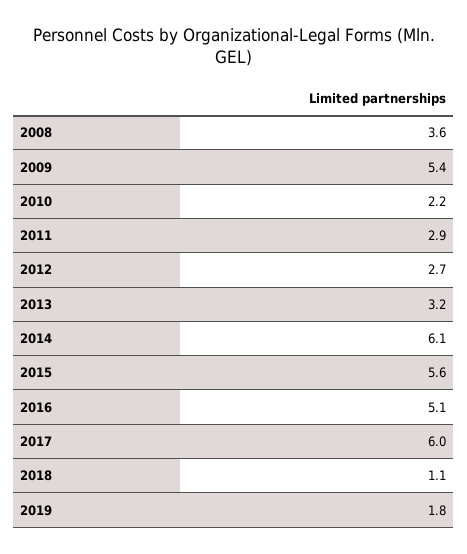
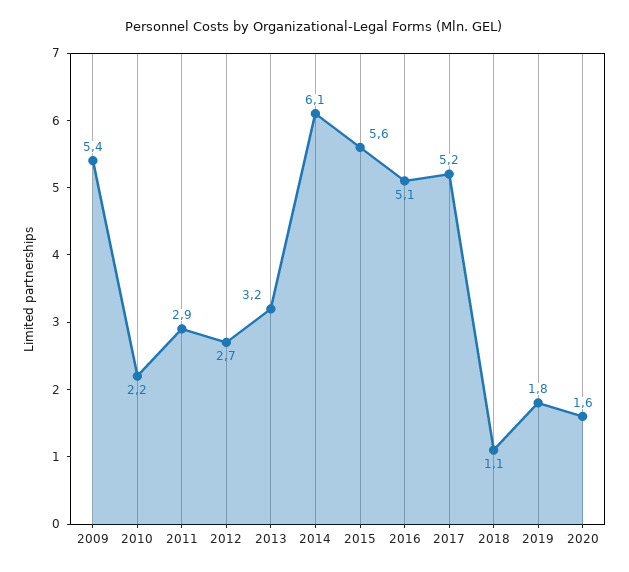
2008: 3.6 -> none
2017: 6 -> 5.2
2020: none -> 1.6

